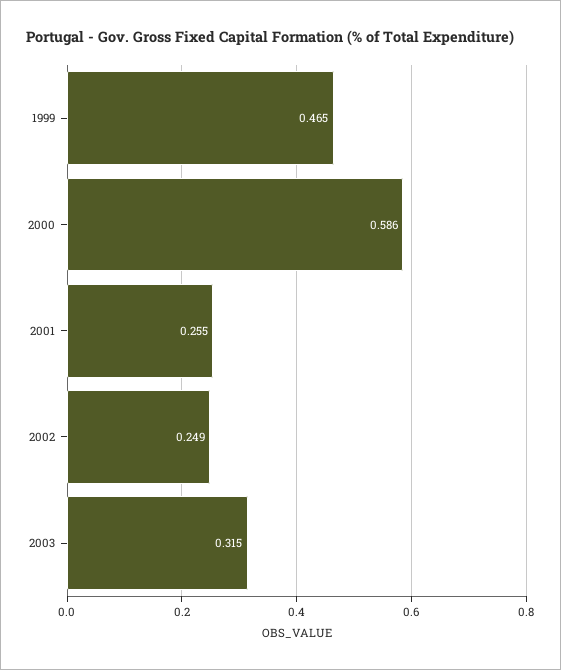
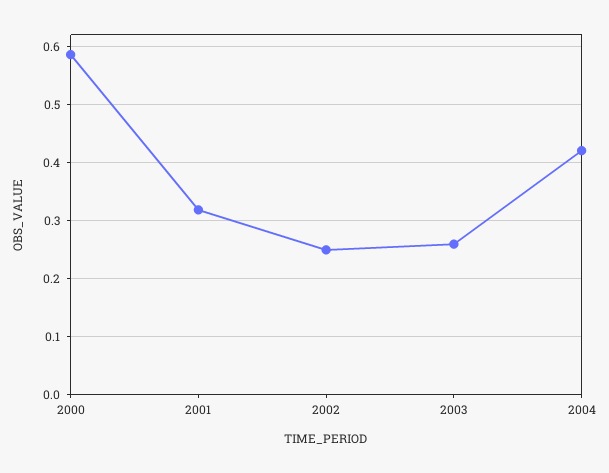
1999: 0.465 -> none
2001: 0.255 -> 0.32
2003: 0.315 -> 0.26
2004: none -> 0.42

